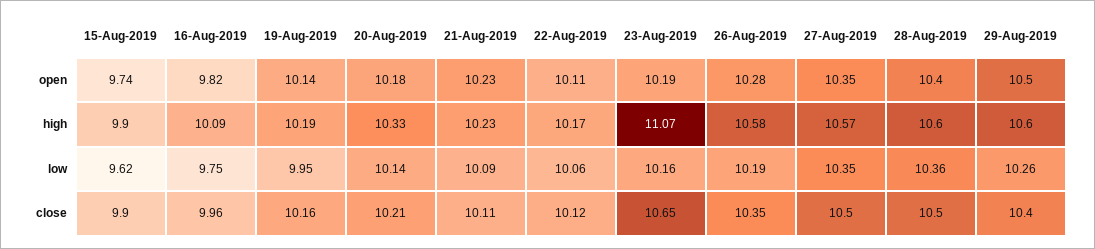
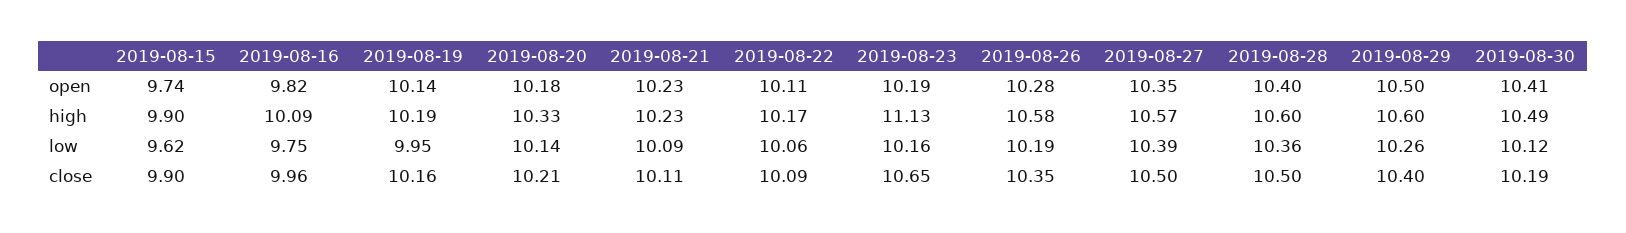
23-Aug-2019, high: 11.07 -> 11.13
27-Aug-2019, low: 10.35 -> 10.39
22-Aug-2019, close: 10.12 -> 10.09
2019-08-30, open: none -> 10.41
2019-08-30, high: none -> 10.49
2019-08-30, low: none -> 10.12
2019-08-30, close: none -> 10.19

